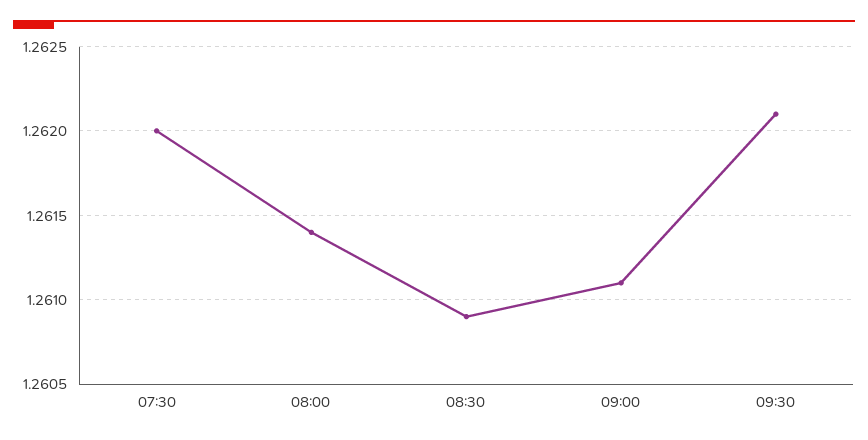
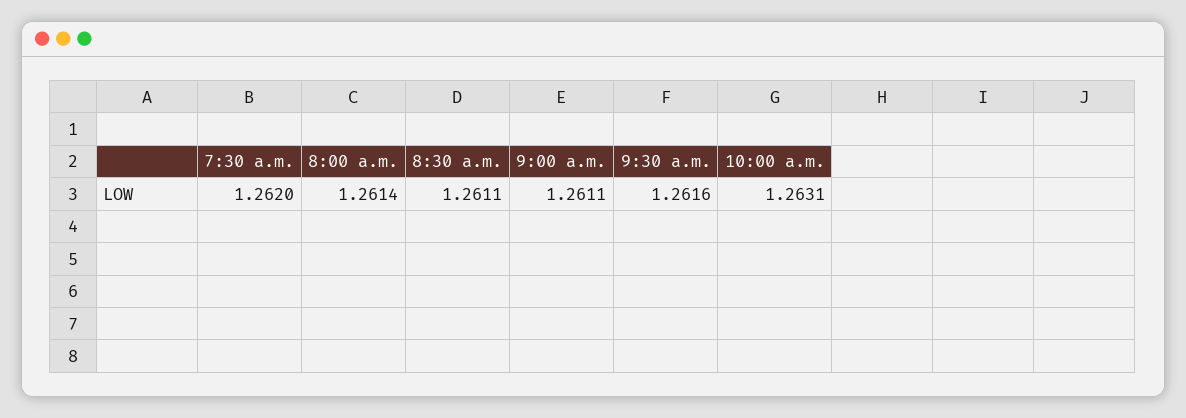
08:30: 1.2609 -> 1.2611
09:30: 1.2621 -> 1.2616
10:00 a.m.: none -> 1.2631

